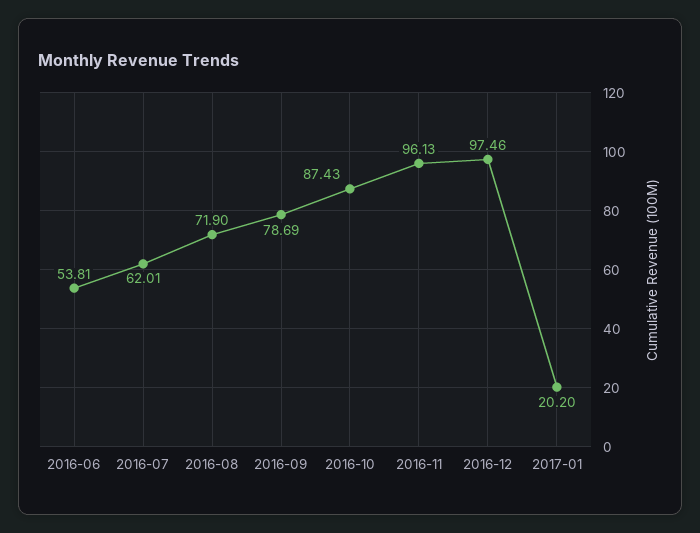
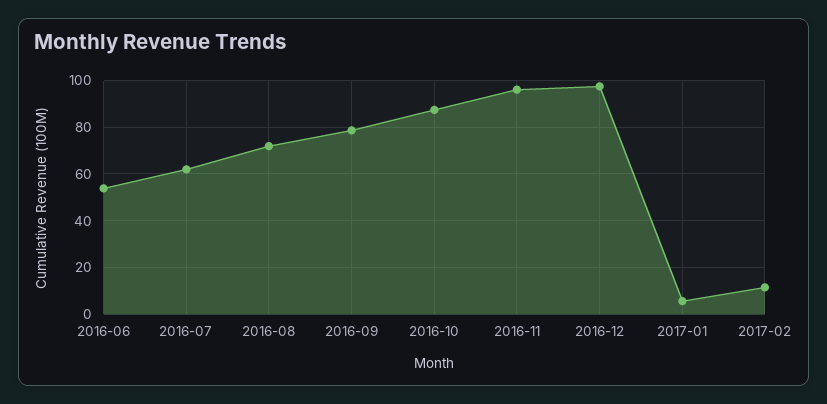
2017-01: 20.2 -> 5
2017-02: none -> 10

